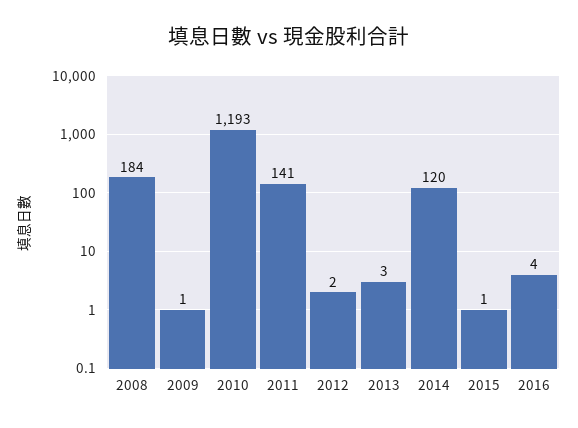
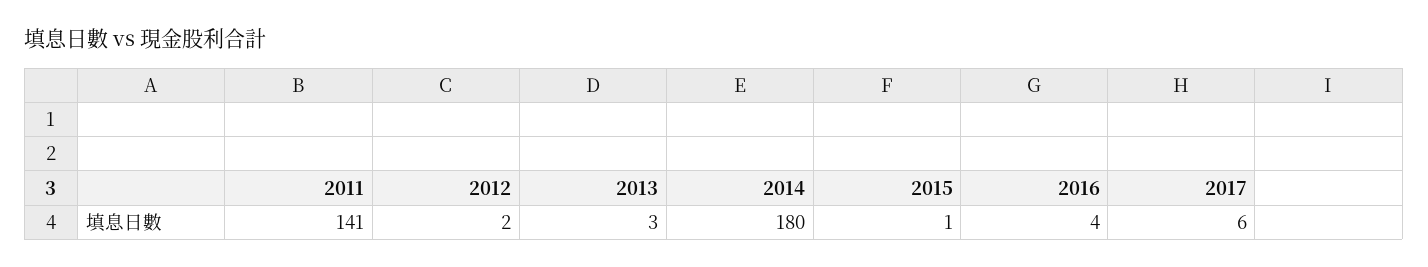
2008: 184 -> none
2009: 1 -> none
2010: 1193 -> none
2014: 120 -> 180
2017: none -> 6

